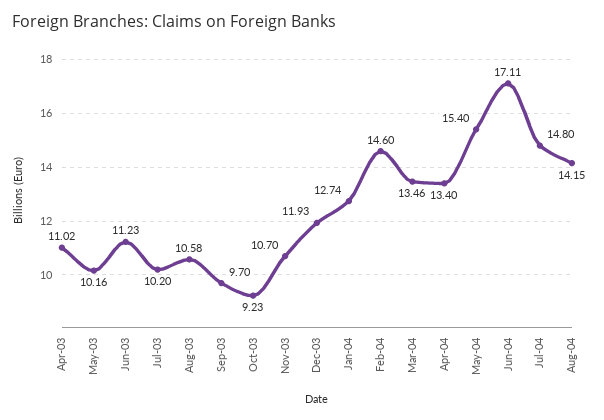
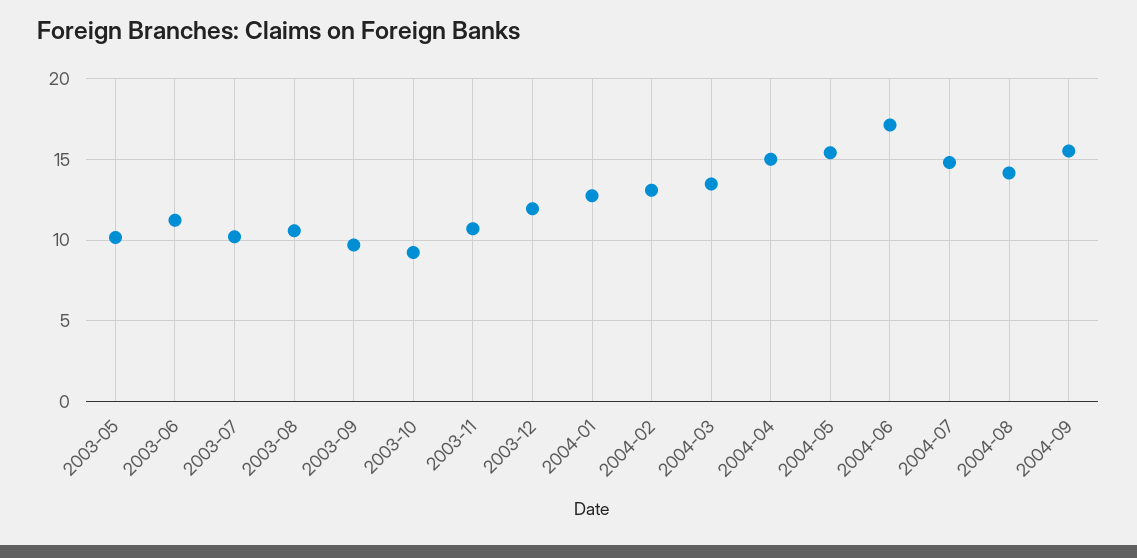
Apr-03: 11.02 -> none
Feb-04: 14.6 -> 13
Apr-04: 13.4 -> 15
2004-09: none -> 15.5

